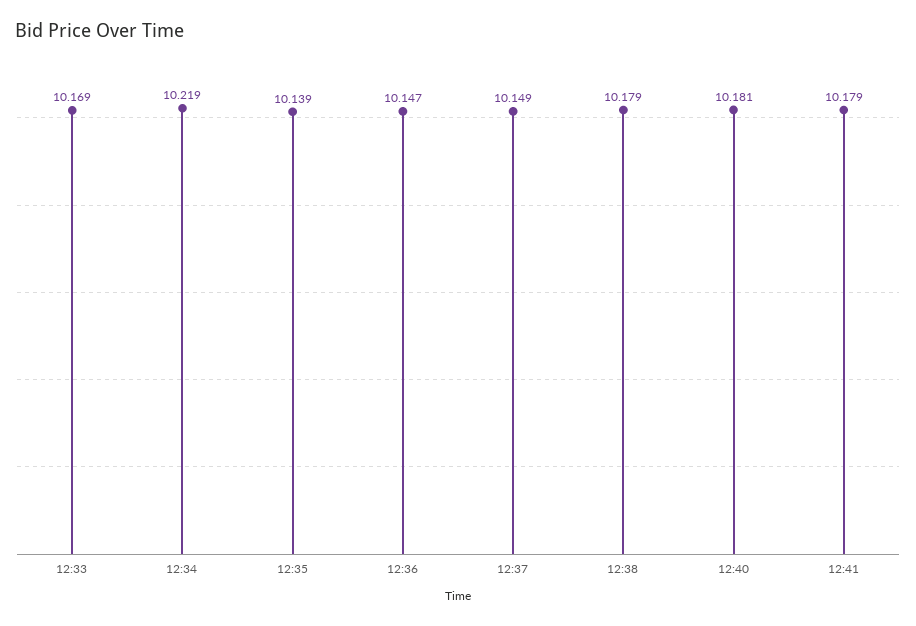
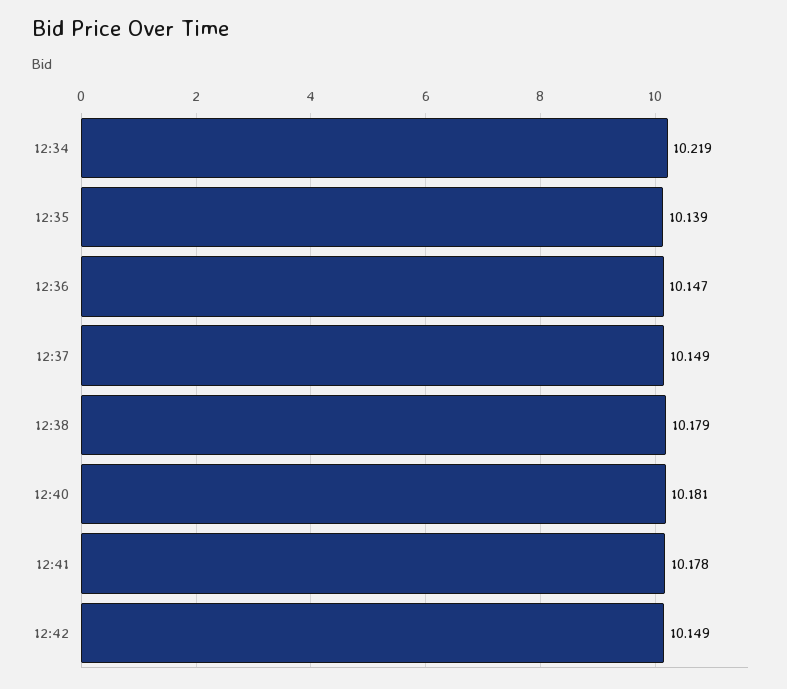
12:33: 10.169 -> none
12:41: 10.179 -> 10.178
12:42: none -> 10.149

